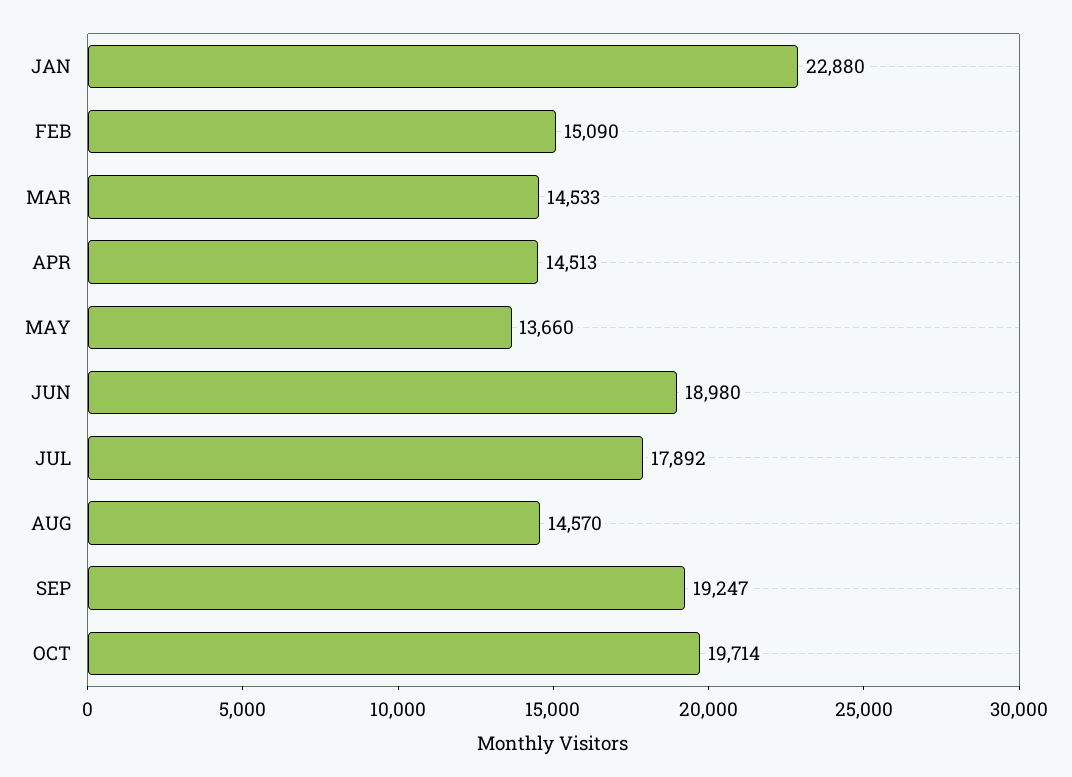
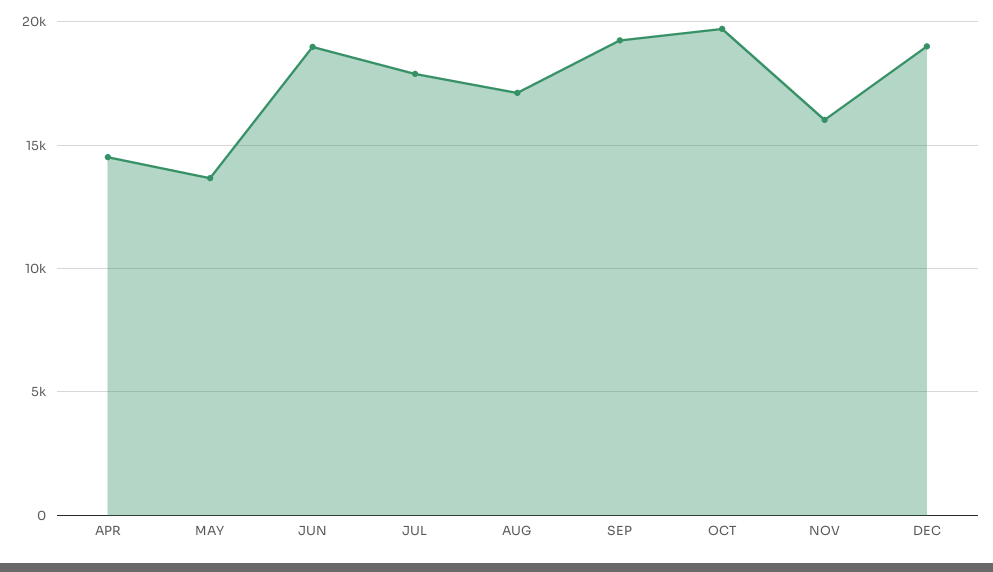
JAN: 22880 -> none
FEB: 15090 -> none
MAR: 14533 -> none
AUG: 14570 -> 17000
NOV: none -> 16000
DEC: none -> 19000

